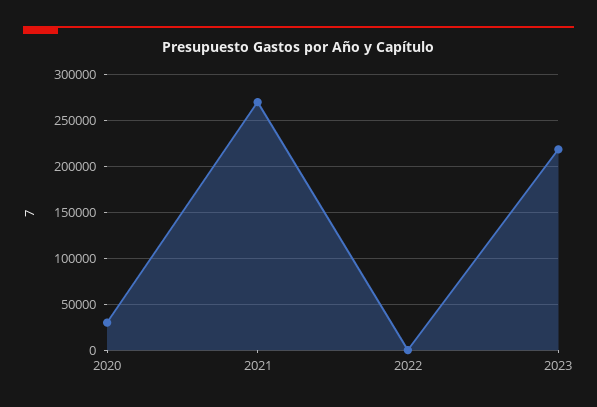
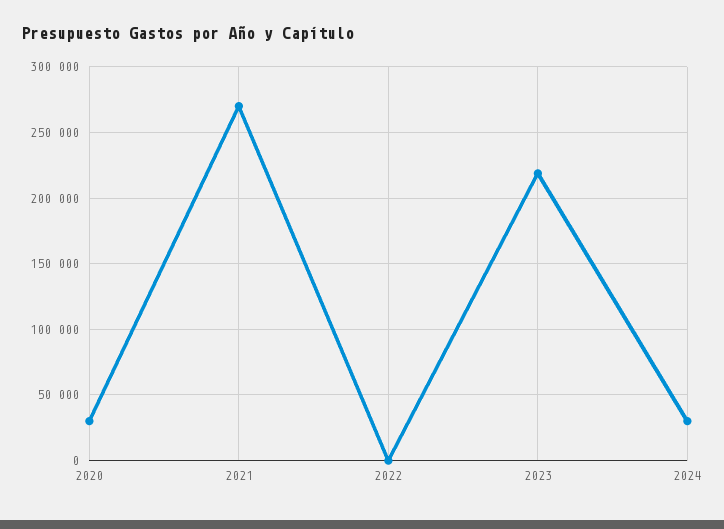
2024: none -> 30000

